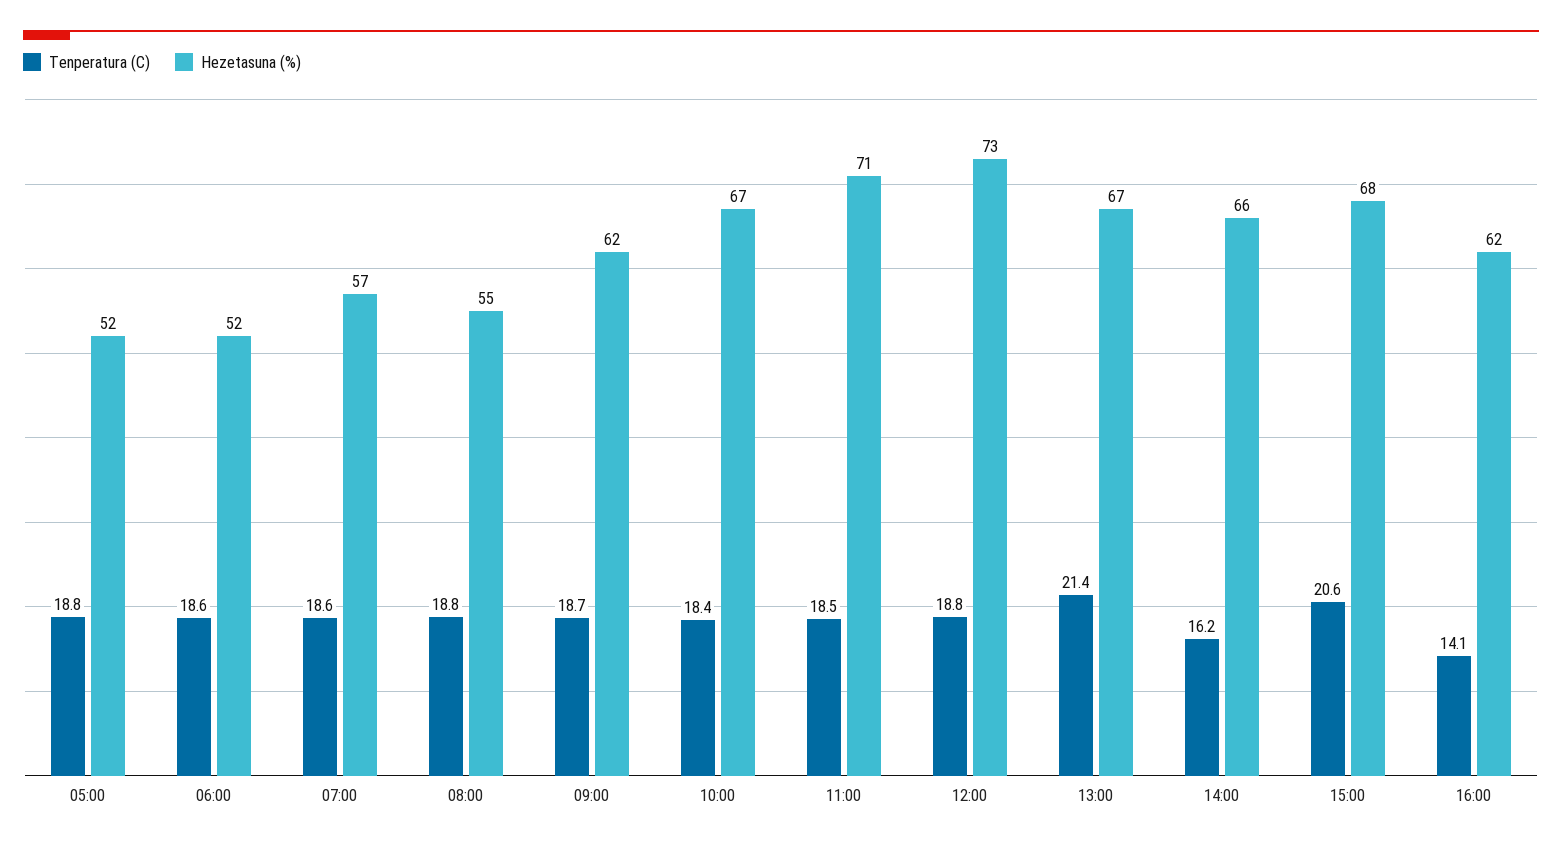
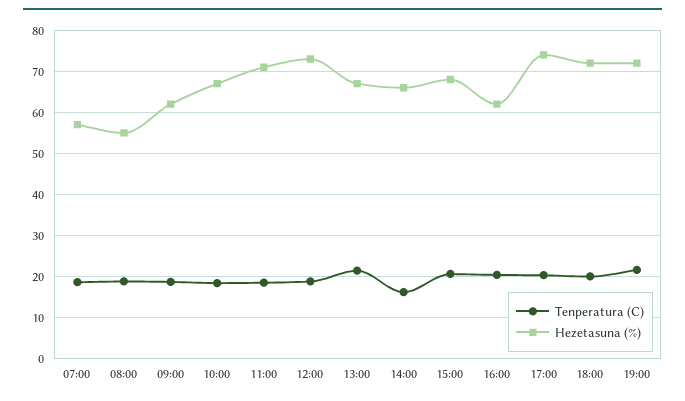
Tenperatura (C), 05:00: 18.8 -> none
Hezetasuna (%), 05:00: 52 -> none
Tenperatura (C), 06:00: 18.6 -> none
Hezetasuna (%), 06:00: 52 -> none
Tenperatura (C), 16:00: 14.1 -> 20
Tenperatura (C), 17:00: none -> 20
Hezetasuna (%), 17:00: none -> 74
Tenperatura (C), 18:00: none -> 20
Hezetasuna (%), 18:00: none -> 72
Tenperatura (C), 19:00: none -> 22
Hezetasuna (%), 19:00: none -> 72

